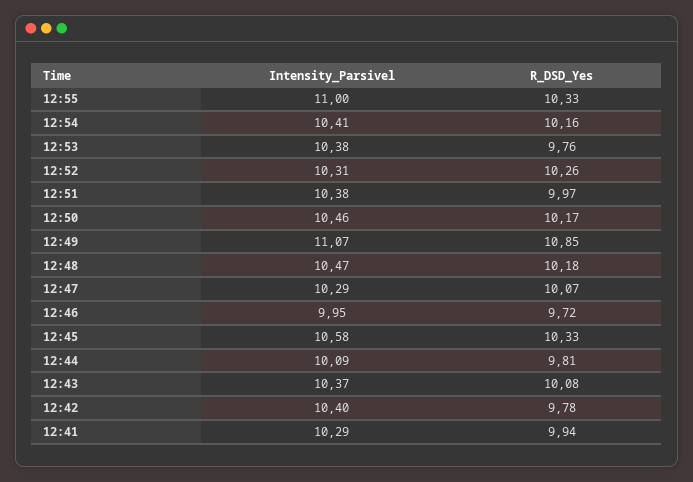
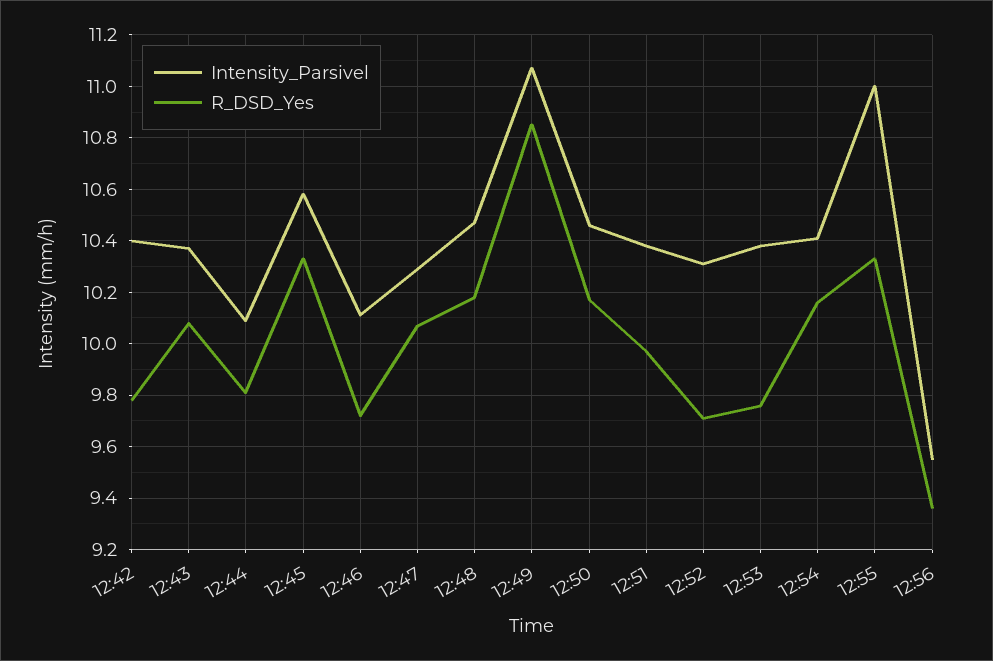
R_DSD_Yes, 12:52: 10.26 -> 9.7
Intensity_Parsivel, 12:46: 9.95 -> 10.1
Intensity_Parsivel, 12:41: 10.29 -> none
R_DSD_Yes, 12:41: 9.94 -> none
Intensity_Parsivel, 12:56: none -> 9.55
R_DSD_Yes, 12:56: none -> 9.35

